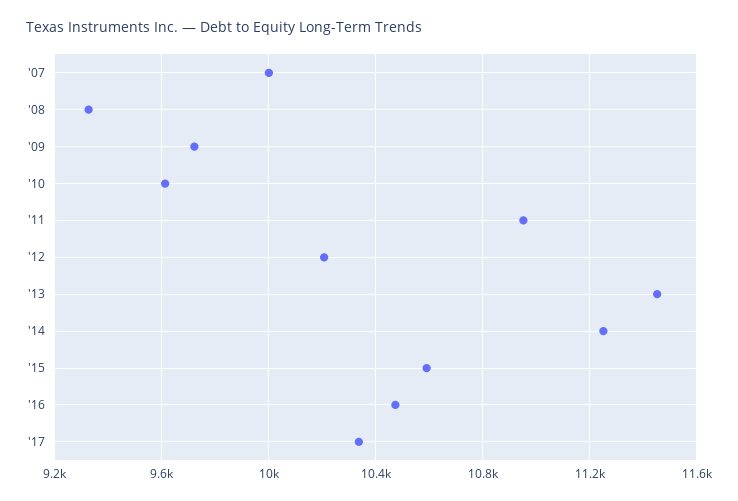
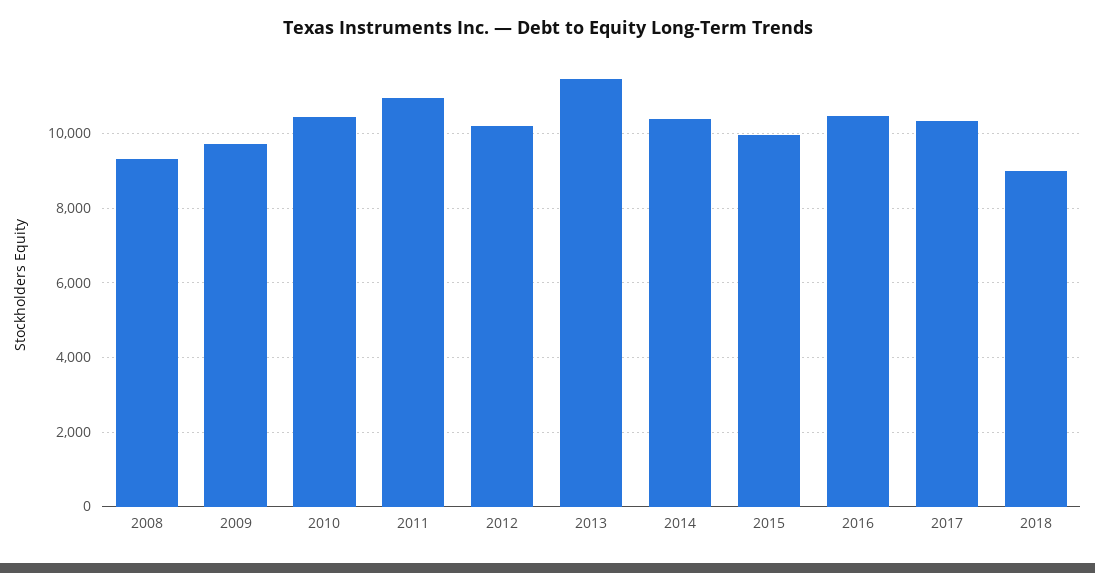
'07: 10000 -> none
'10: 9600 -> 10400
'14: 11250 -> 10400
'15: 10600 -> 10000
2018: none -> 9000

